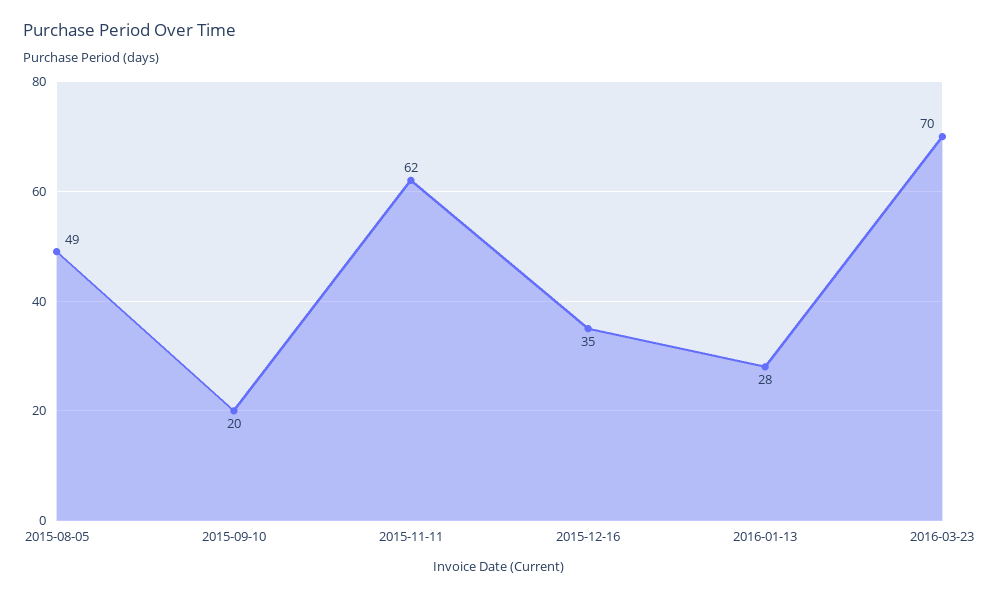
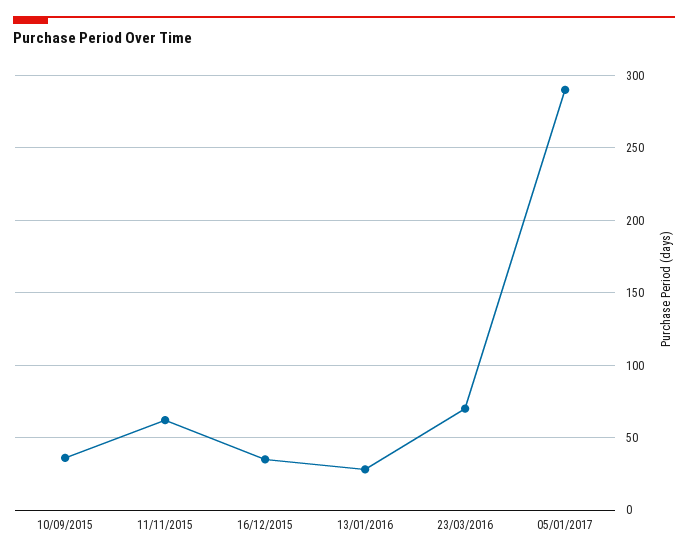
2015-08-05: 49 -> none
2015-09-10: 20 -> 35
05/01/2017: none -> 290

